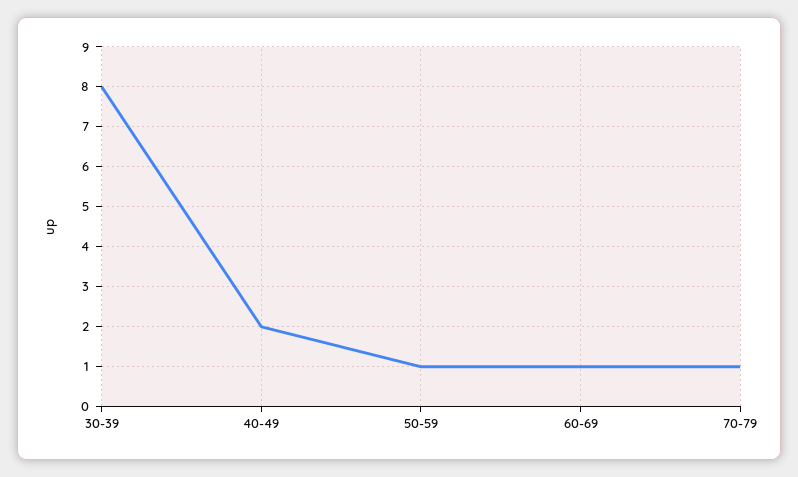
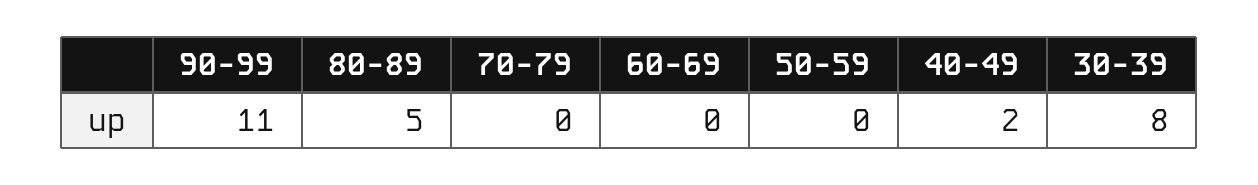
50-59: 1 -> 0
60-69: 1 -> 0
70-79: 1 -> 0
90-99: none -> 11
80-89: none -> 5

